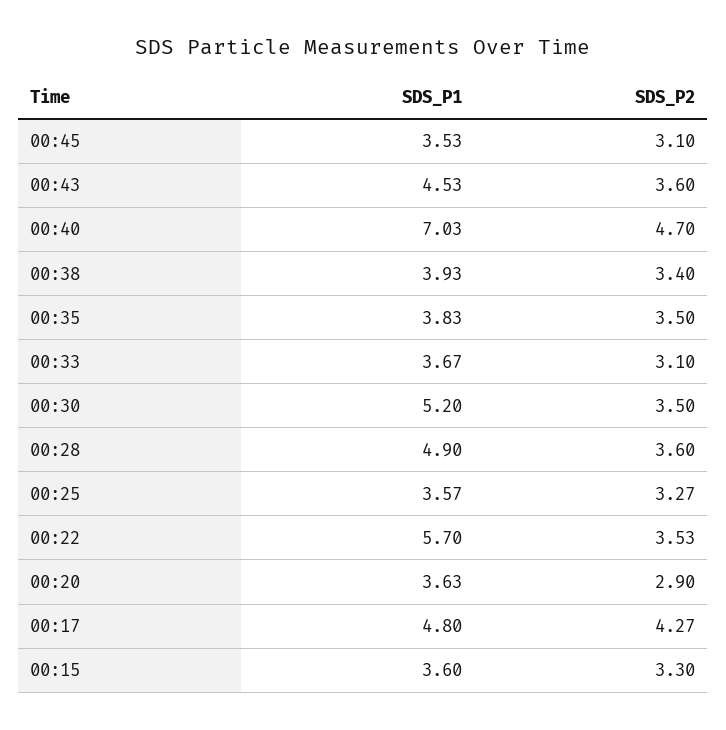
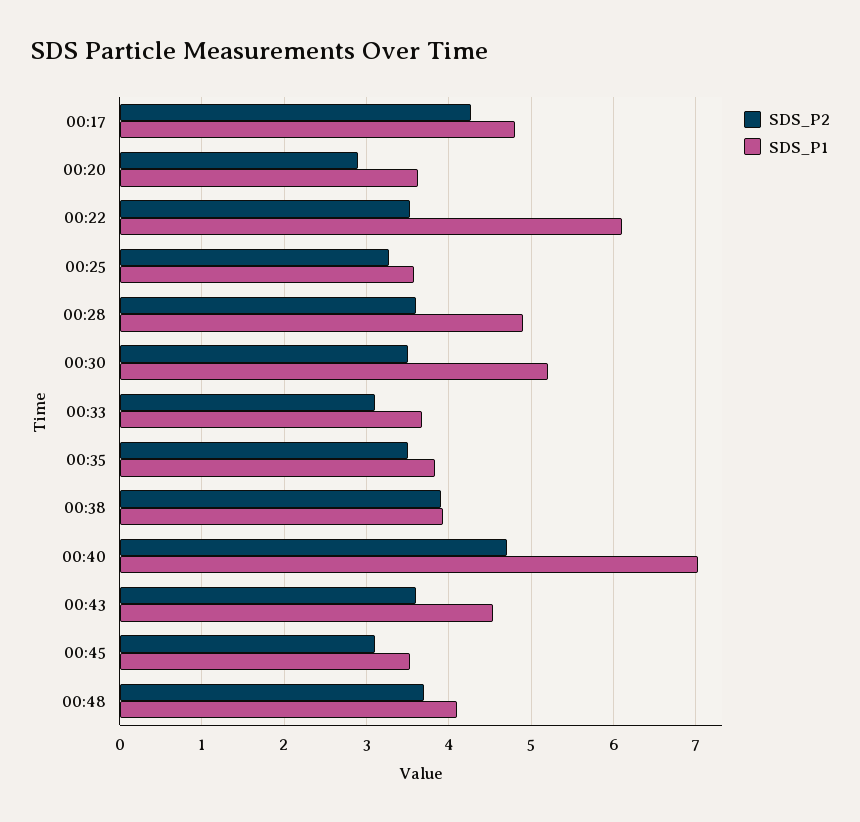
SDS_P2, 00:38: 3.4 -> 3.9
SDS_P1, 00:22: 5.7 -> 6.1
SDS_P1, 00:15: 3.6 -> none
SDS_P2, 00:15: 3.3 -> none
SDS_P2, 00:48: none -> 3.7
SDS_P1, 00:48: none -> 4.1

